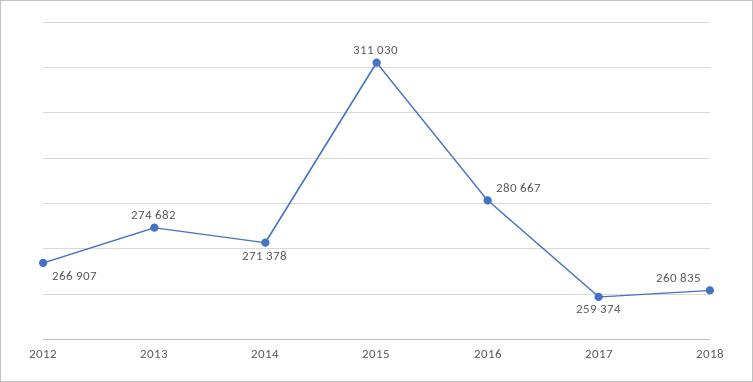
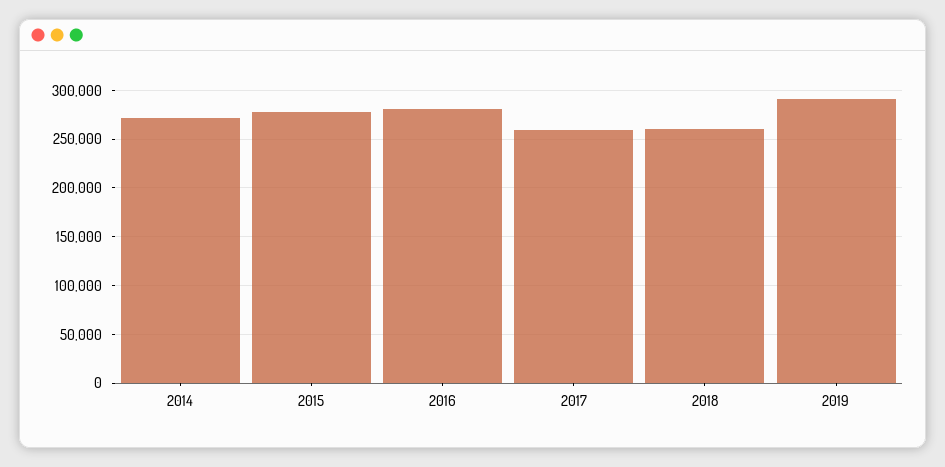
2012: 266907 -> none
2013: 274682 -> none
2015: 311030 -> 280000
2019: none -> 290000

